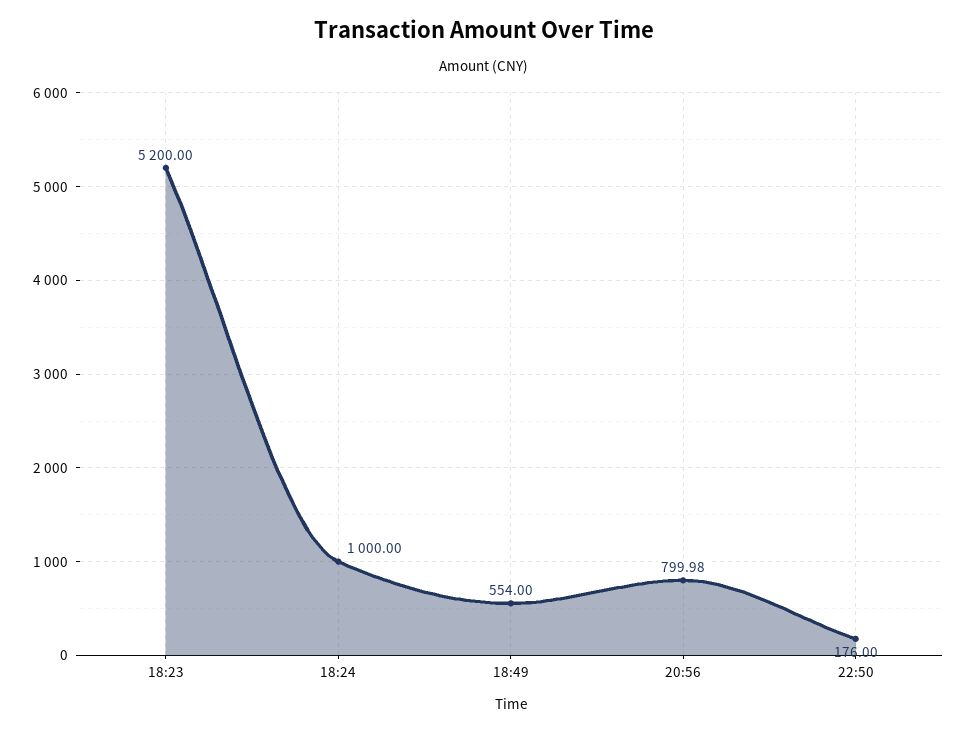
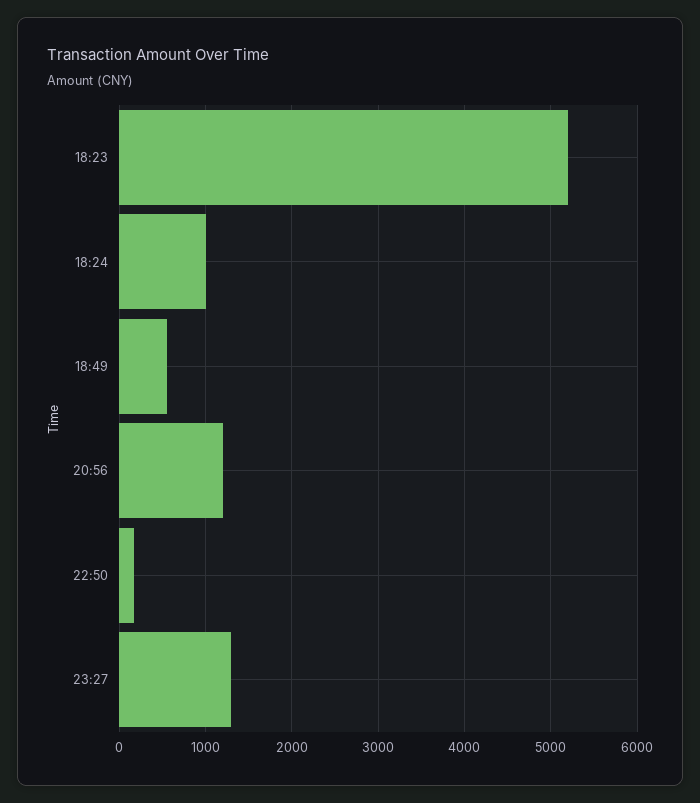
20:56: 799.98 -> 1200
23:27: none -> 1300

